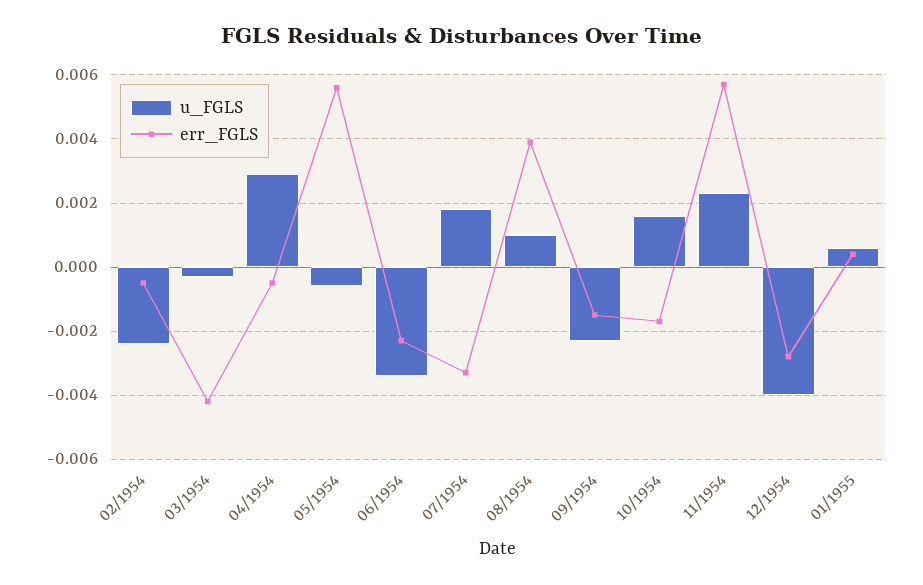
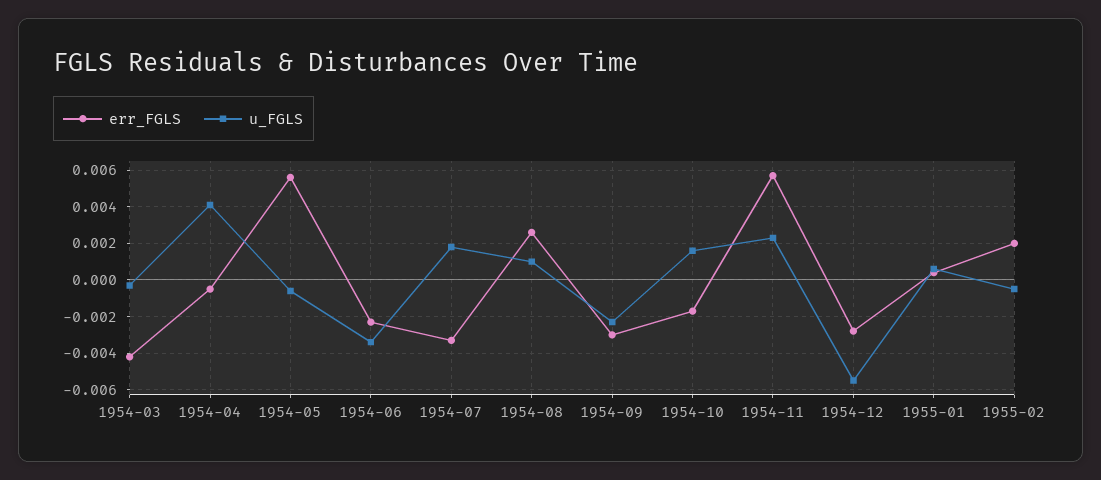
u_FGLS, 02/1954: -0.0025 -> none
err_FGLS, 02/1954: -0.0005 -> none
u_FGLS, 04/1954: 0.003 -> 0.004
err_FGLS, 08/1954: 0.004 -> 0.0025
err_FGLS, 09/1954: -0.0015 -> -0.003
u_FGLS, 12/1954: -0.004 -> -0.0055
err_FGLS, 1955-02: none -> 0.002
u_FGLS, 1955-02: none -> -0.0005

